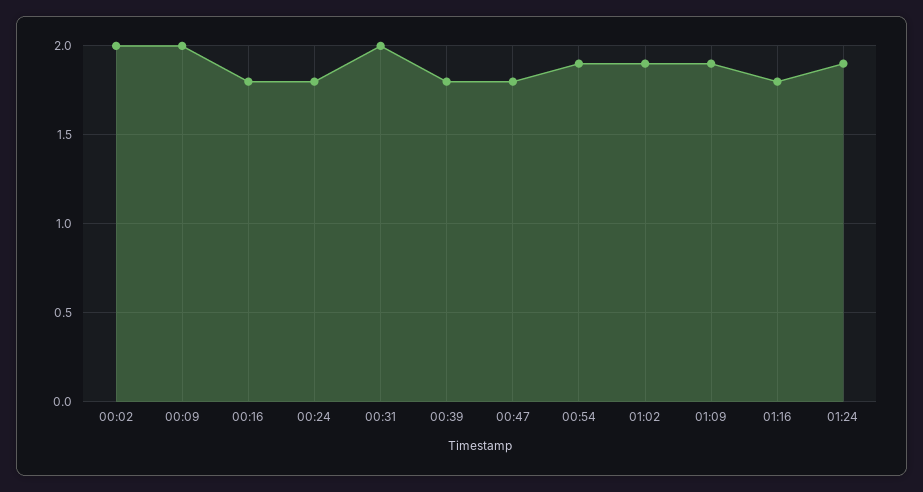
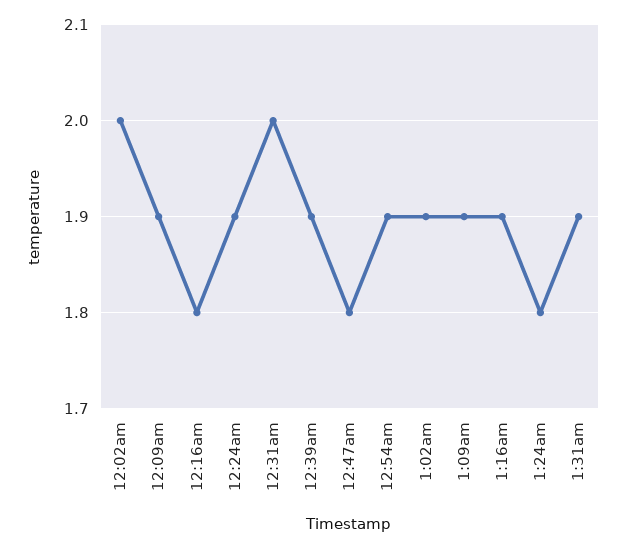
00:09: 2 -> 1.9
00:24: 1.8 -> 1.9
00:39: 1.8 -> 1.9
01:16: 1.8 -> 1.9
01:24: 1.9 -> 1.8
1:31am: none -> 1.9

